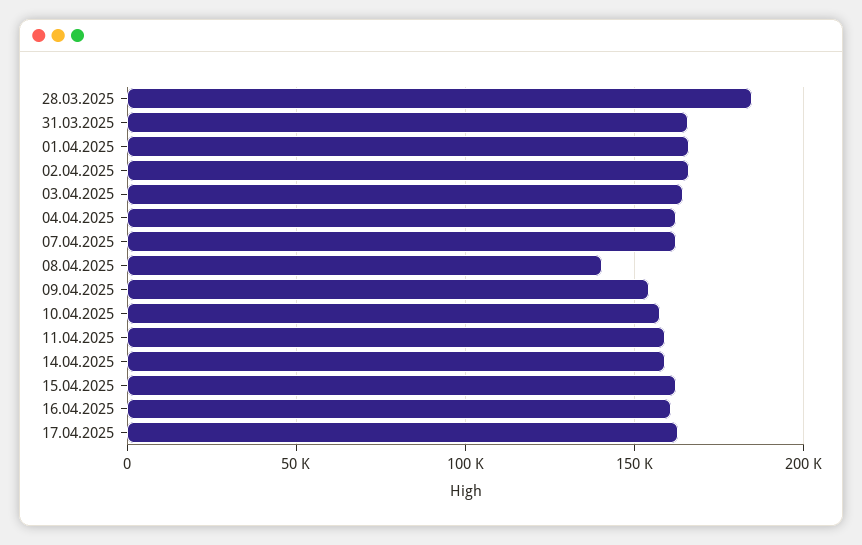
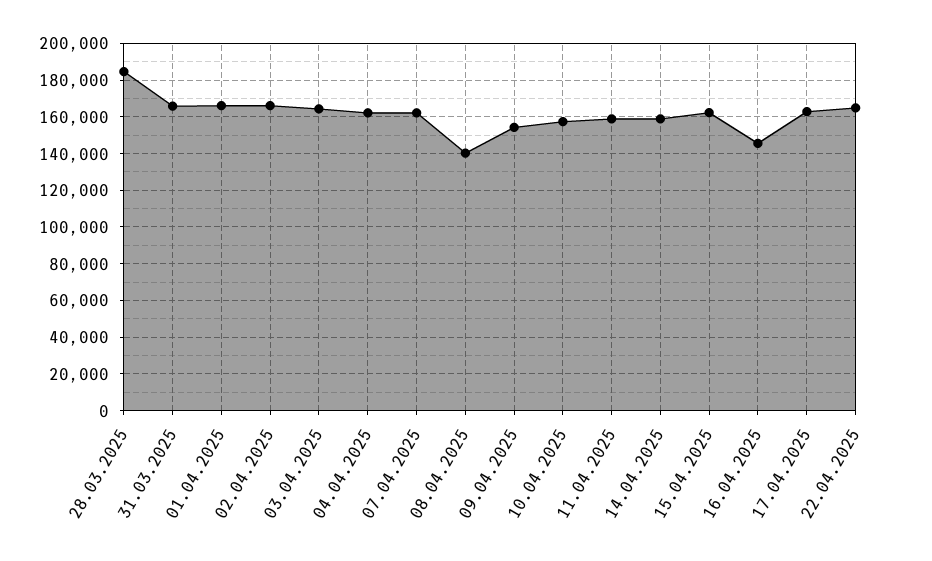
16.04.2025: 160000 -> 145000
22.04.2025: none -> 165000

